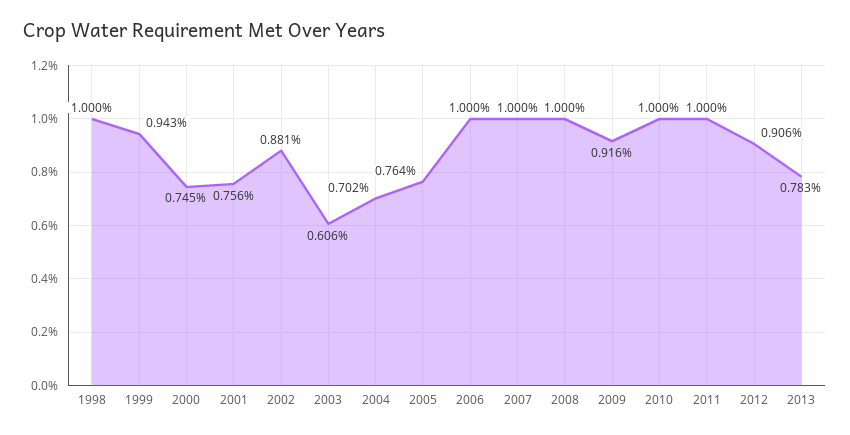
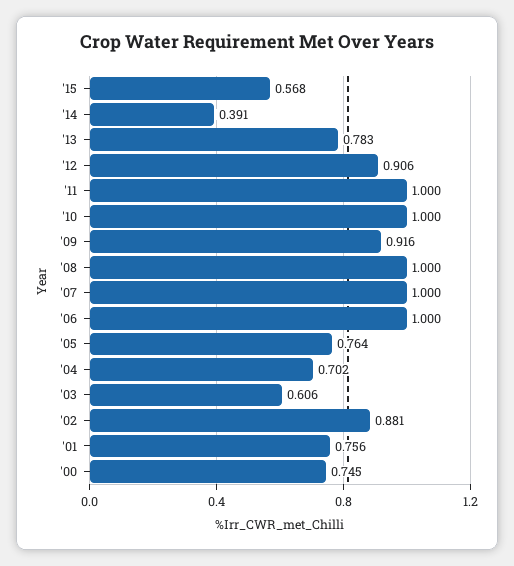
1998: 1 -> none
1999: 0.943 -> none
'15: none -> 0.568
'14: none -> 0.391

